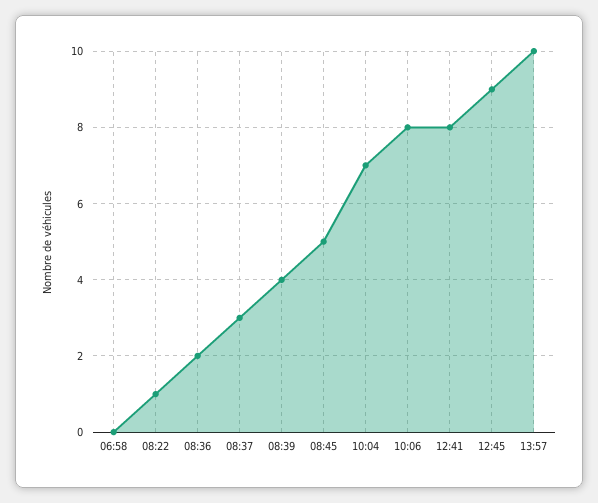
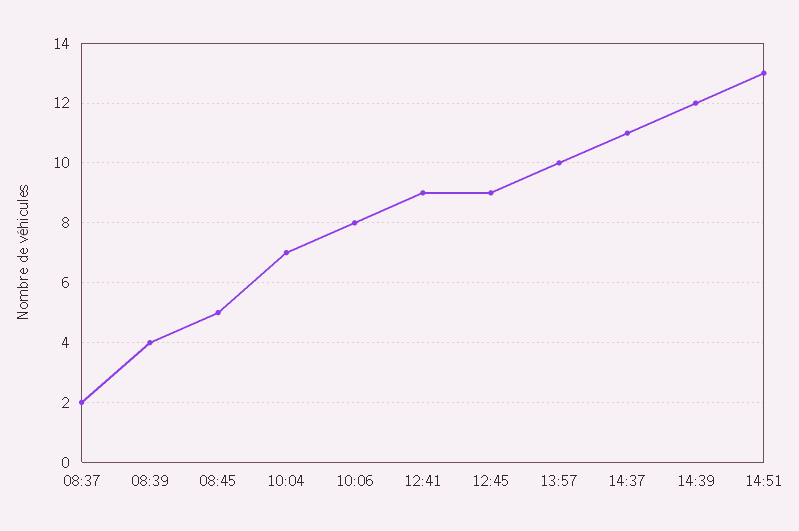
06:58: 0 -> none
08:22: 1 -> none
08:36: 2 -> none
08:37: 3 -> 2
12:41: 8 -> 9
14:37: none -> 11
14:39: none -> 12
14:51: none -> 13

